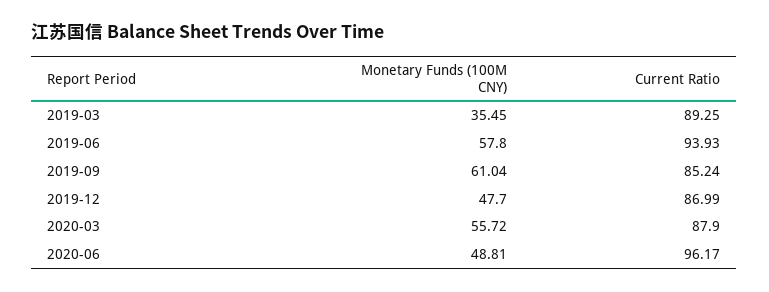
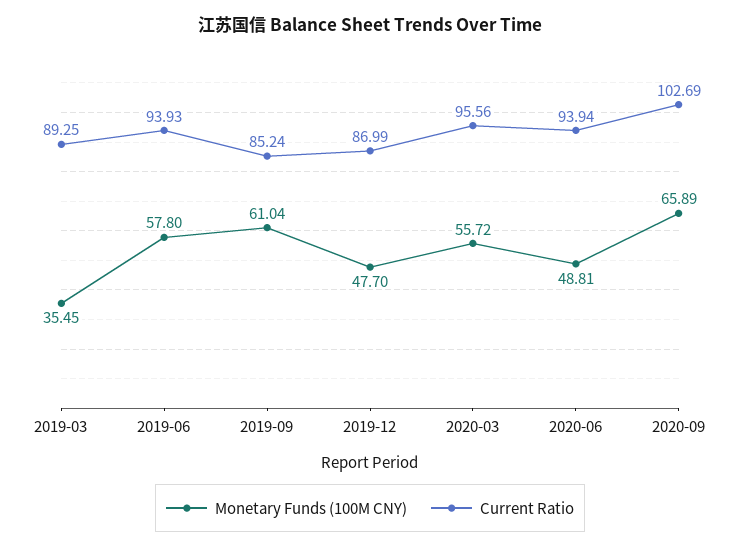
Current Ratio, 2020-03: 87.9 -> 95.56
Current Ratio, 2020-06: 96.17 -> 93.94
Monetary Funds (100M CNY), 2020-09: none -> 65.89
Current Ratio, 2020-09: none -> 102.69

